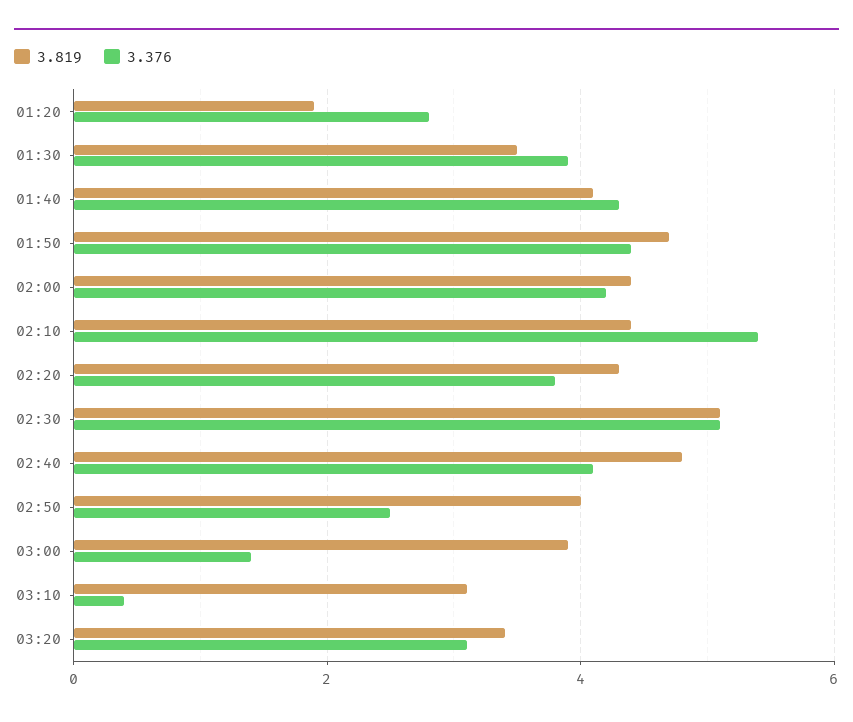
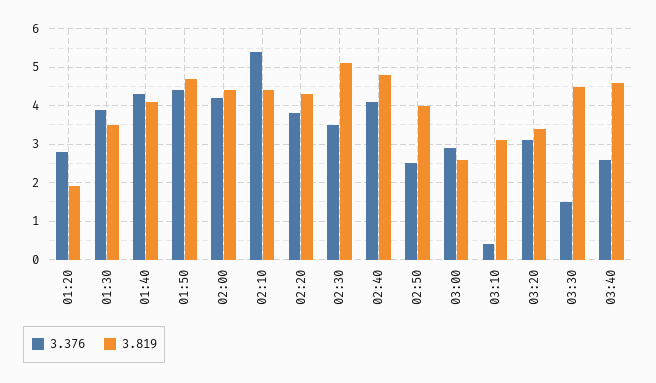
3.376, 02:30: 5 -> 3.5
3.819, 03:00: 4 -> 2.5
3.376, 03:00: 1.5 -> 3
3.376, 03:30: none -> 1.5
3.819, 03:30: none -> 4.5
3.376, 03:40: none -> 2.5
3.819, 03:40: none -> 4.5

